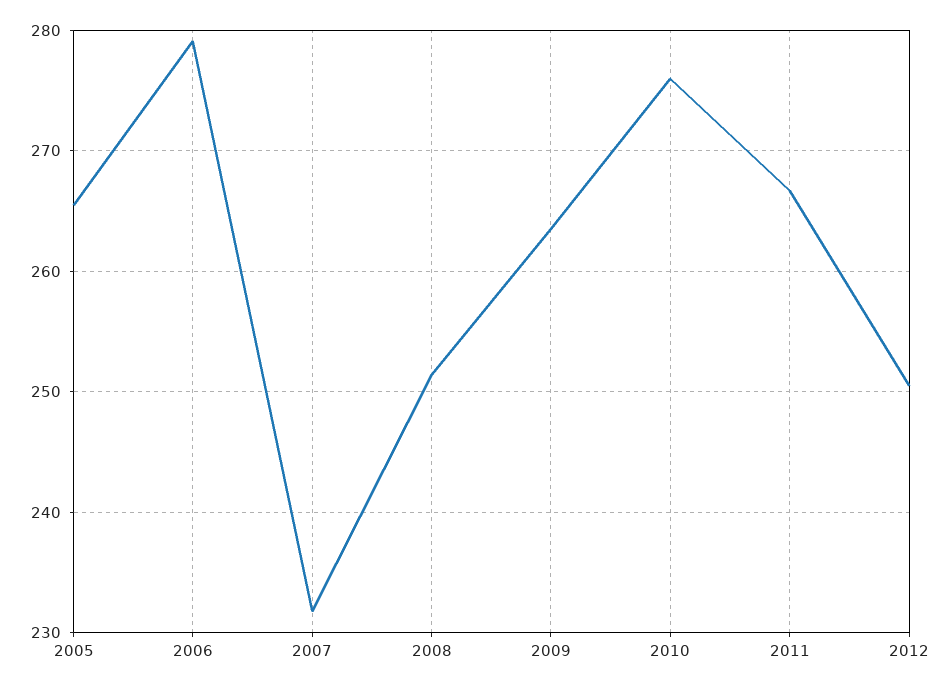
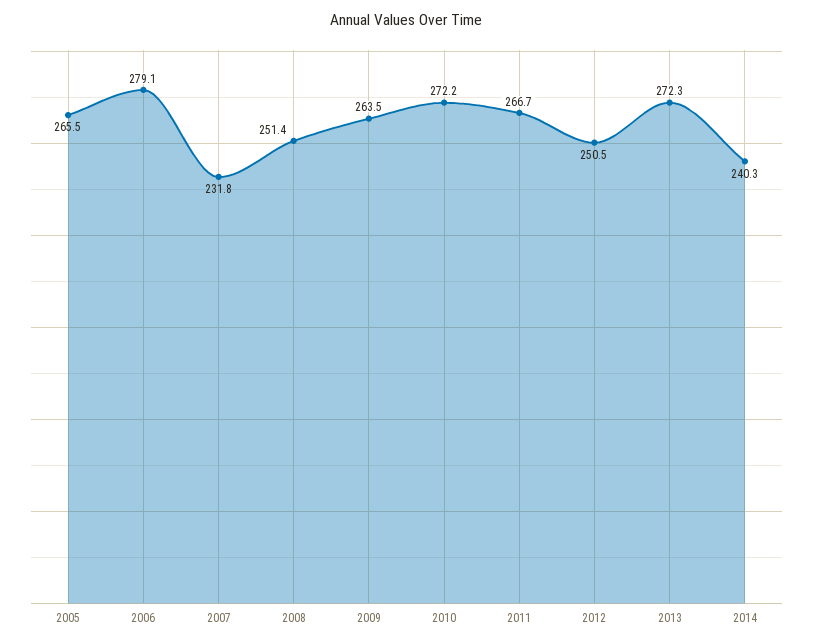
2010: 276 -> 272.2
2013: none -> 272.3
2014: none -> 240.3

